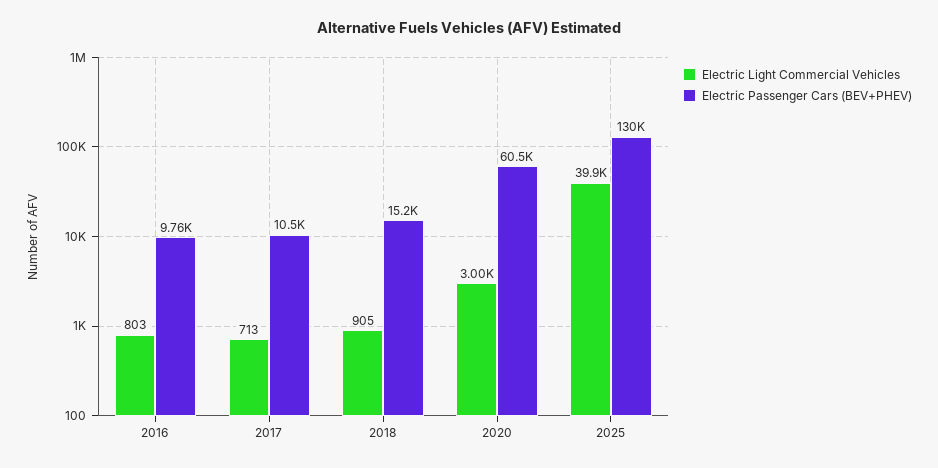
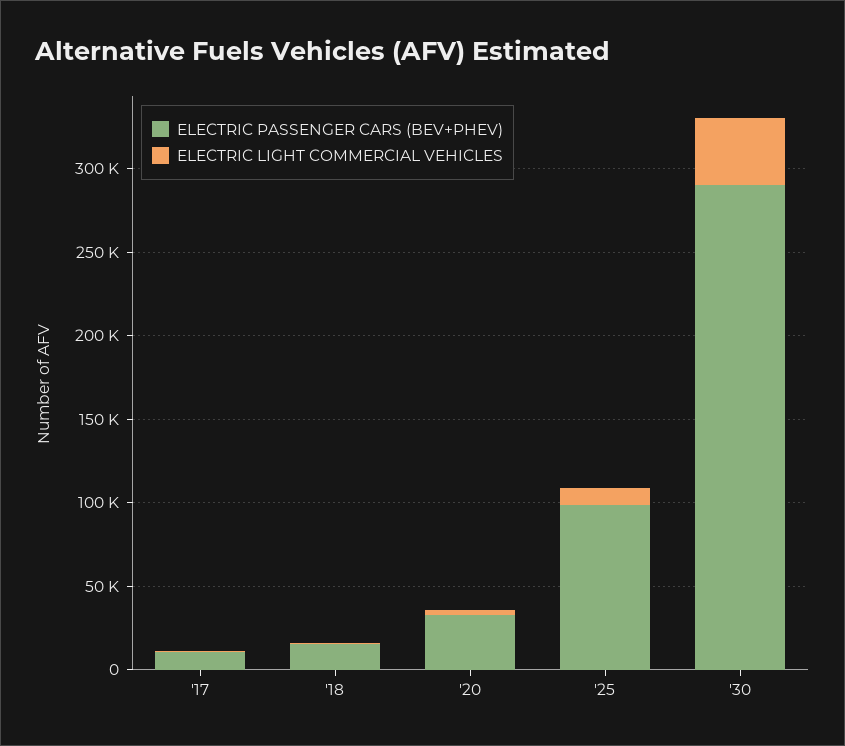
Electric Light Commercial Vehicles, 2016: 803 -> none
Electric Passenger Cars (BEV+PHEV), 2016: 9760 -> none
Electric Passenger Cars (BEV+PHEV), 2020: 60500 -> 30000
Electric Light Commercial Vehicles, 2025: 39900 -> 10000
Electric Passenger Cars (BEV+PHEV), 2025: 130000 -> 100000
Electric Passenger Cars (BEV+PHEV), '30: none -> 290000
Electric Light Commercial Vehicles, '30: none -> 40000

